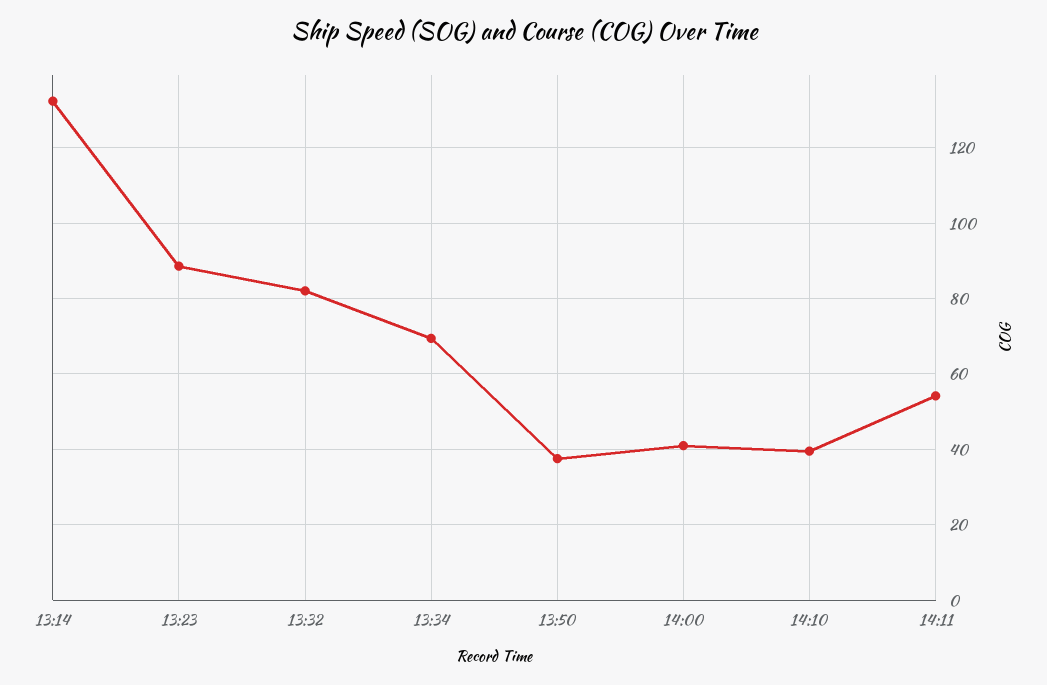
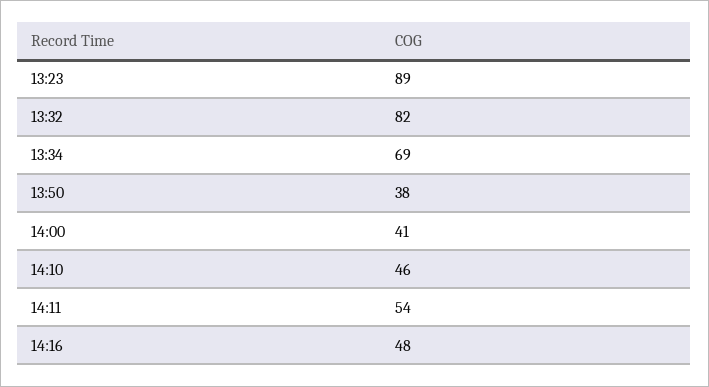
13:14: 132 -> none
14:10: 40 -> 46
14:16: none -> 48

